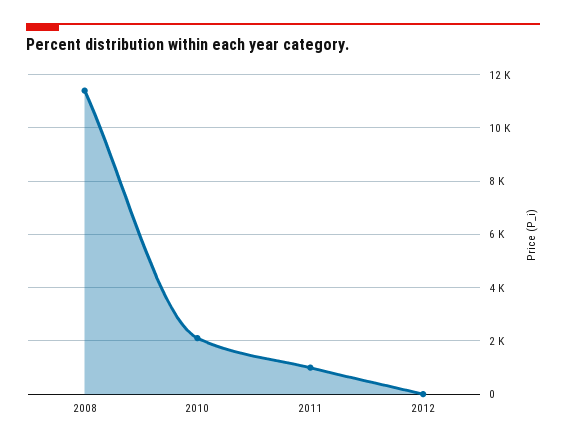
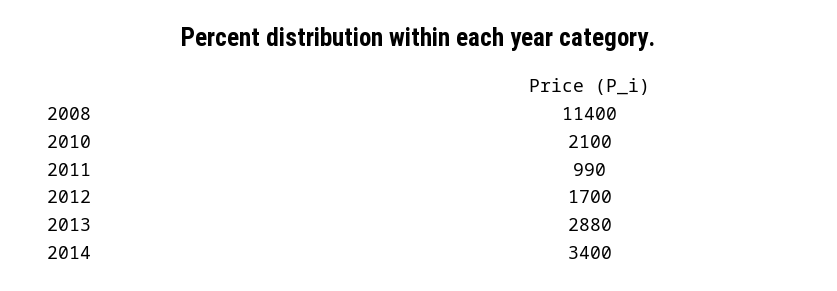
2012: 0 -> 1700
2013: none -> 2880
2014: none -> 3400

